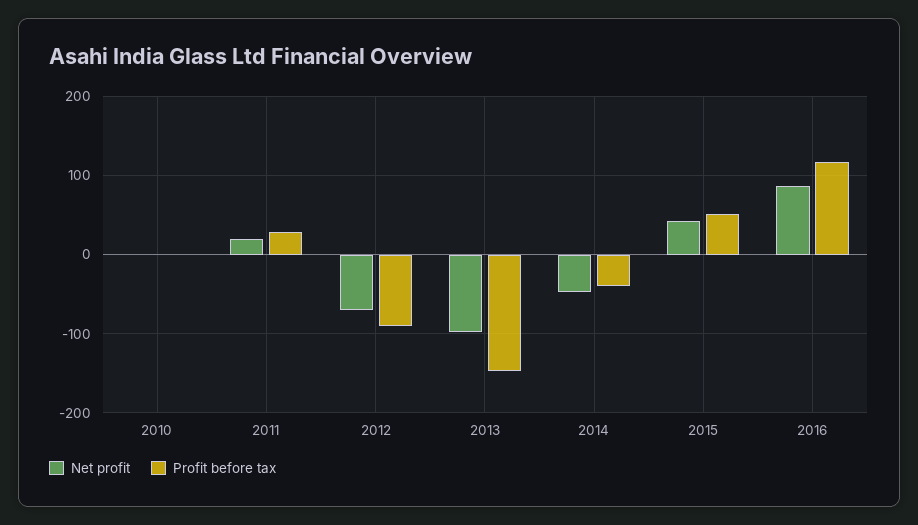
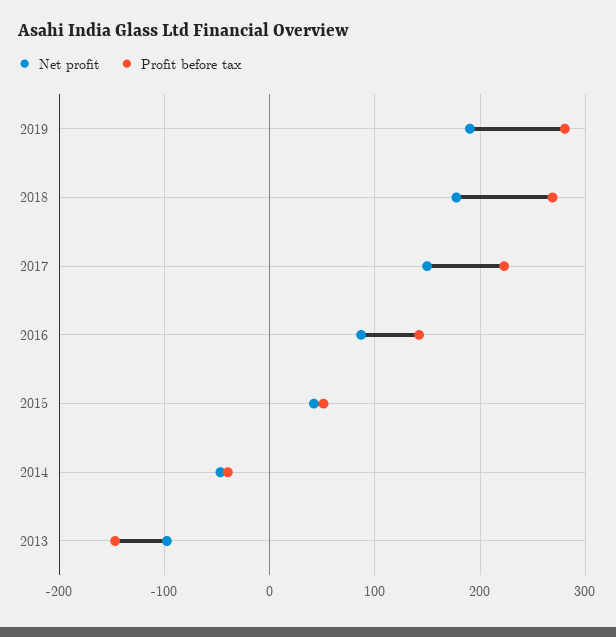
Net profit, 2010: 0 -> none
Profit before tax, 2010: 0 -> none
Net profit, 2011: 20 -> none
Profit before tax, 2011: 30 -> none
Net profit, 2012: -70 -> none
Profit before tax, 2012: -90 -> none
Profit before tax, 2016: 120 -> 140
Net profit, 2019: none -> 190
Profit before tax, 2019: none -> 280
Net profit, 2018: none -> 180
Profit before tax, 2018: none -> 270
Net profit, 2017: none -> 150
Profit before tax, 2017: none -> 220

